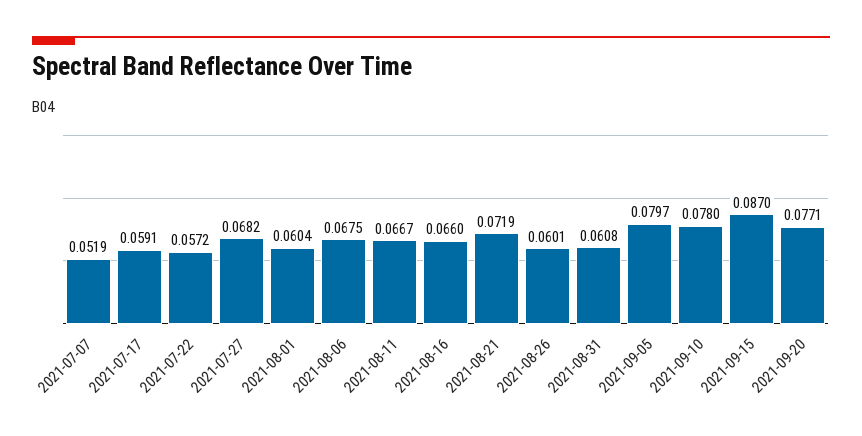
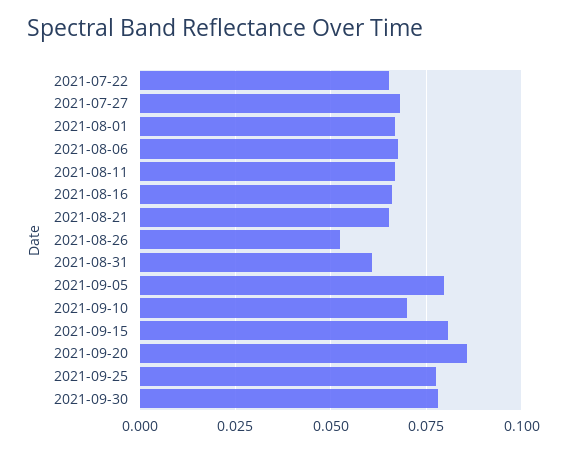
2021-07-07: 0.0519 -> none
2021-07-17: 0.0591 -> none
2021-07-22: 0.0572 -> 0.065
2021-08-01: 0.0604 -> 0.0675
2021-08-21: 0.0719 -> 0.065
2021-08-26: 0.0601 -> 0.0525
2021-09-10: 0.078 -> 0.07
2021-09-15: 0.087 -> 0.08
2021-09-20: 0.0771 -> 0.085
2021-09-25: none -> 0.0775
2021-09-30: none -> 0.0775

